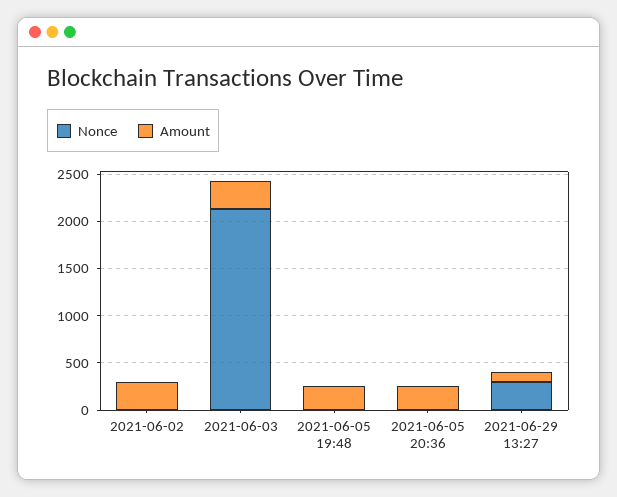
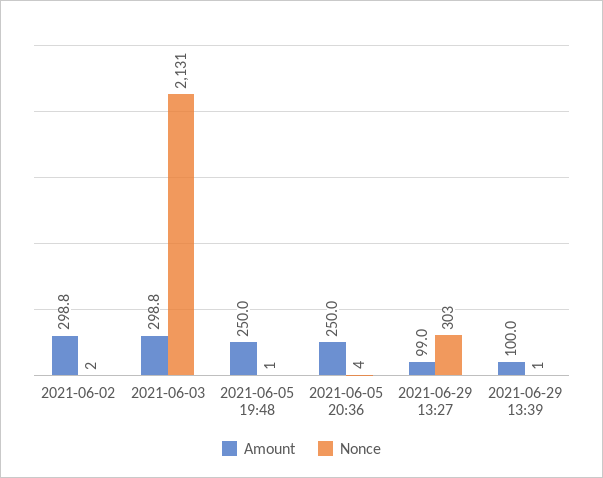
Amount, 2021-06-29 13:39: none -> 100
Nonce, 2021-06-29 13:39: none -> 1

